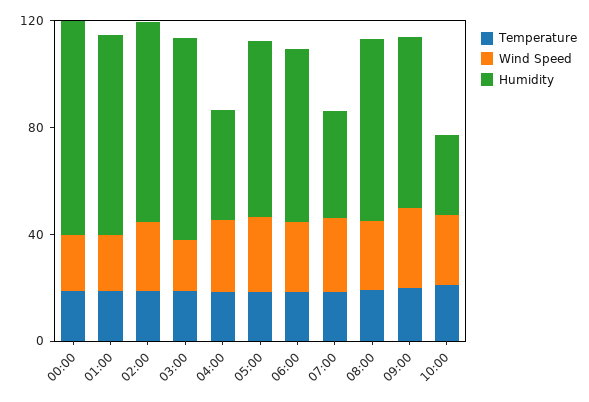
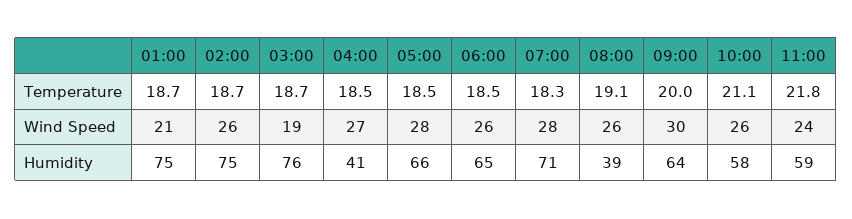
Temperature, 00:00: 20 -> none
Wind Speed, 00:00: 20 -> none
Humidity, 00:00: 80 -> none
Humidity, 07:00: 40 -> 71
Humidity, 08:00: 70 -> 39
Humidity, 10:00: 30 -> 58
Temperature, 11:00: none -> 21.8
Wind Speed, 11:00: none -> 24
Humidity, 11:00: none -> 59

